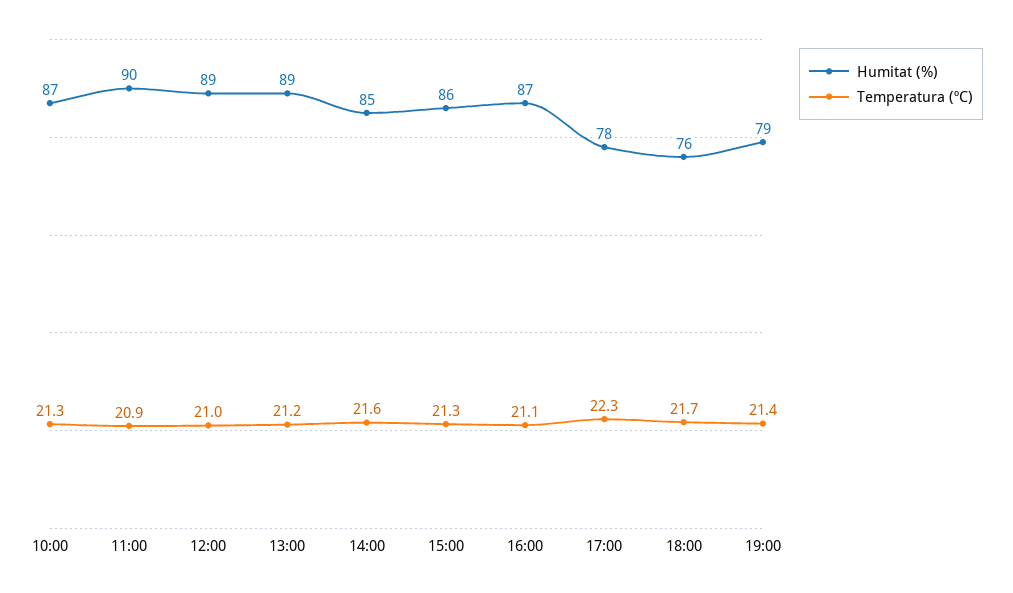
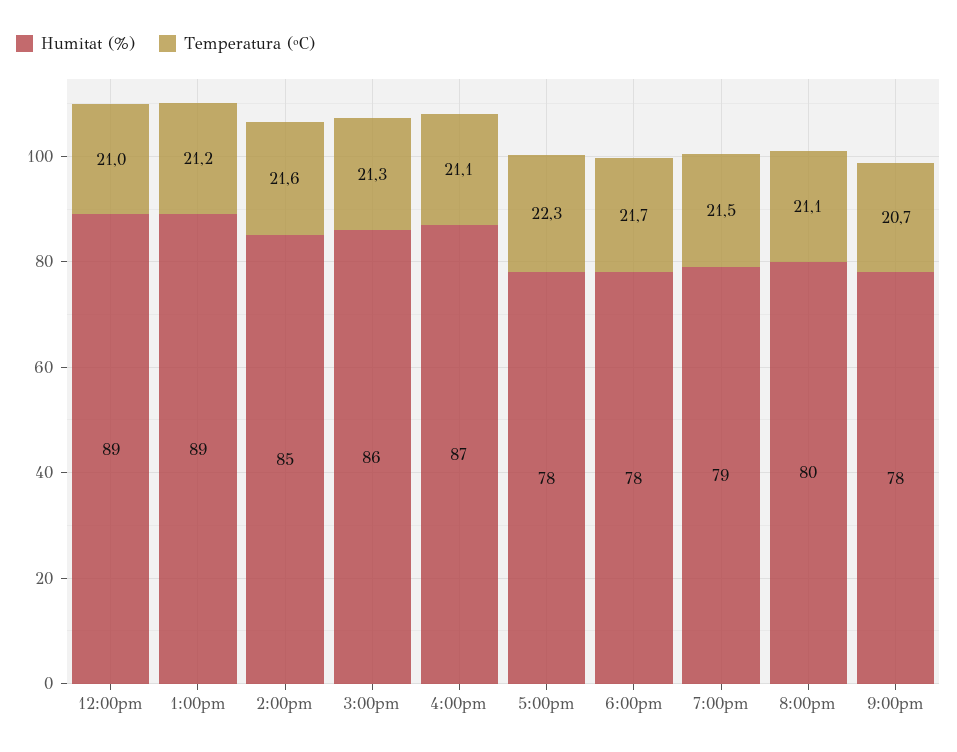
Humitat (%), 10:00: 87 -> none
Temperatura (ºC), 10:00: 21.3 -> none
Humitat (%), 11:00: 90 -> none
Temperatura (ºC), 11:00: 20.9 -> none
Humitat (%), 18:00: 76 -> 78
Temperatura (ºC), 19:00: 21.4 -> 21.5
Humitat (%), 8:00pm: none -> 80
Temperatura (ºC), 8:00pm: none -> 21.1
Humitat (%), 9:00pm: none -> 78
Temperatura (ºC), 9:00pm: none -> 20.7

